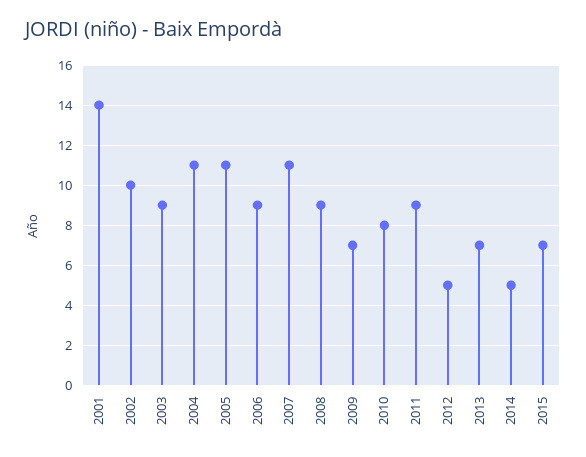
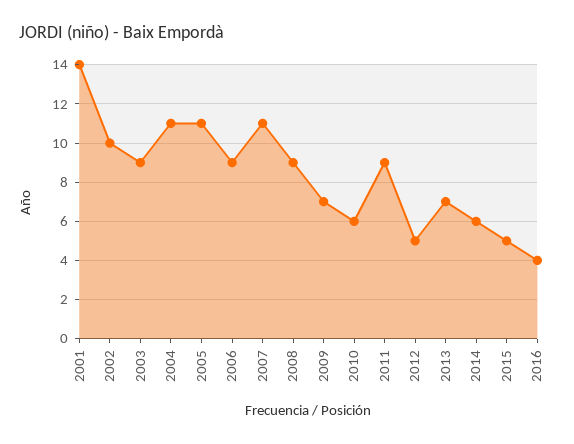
2010: 8 -> 6
2014: 5 -> 6
2015: 7 -> 5
2016: none -> 4

